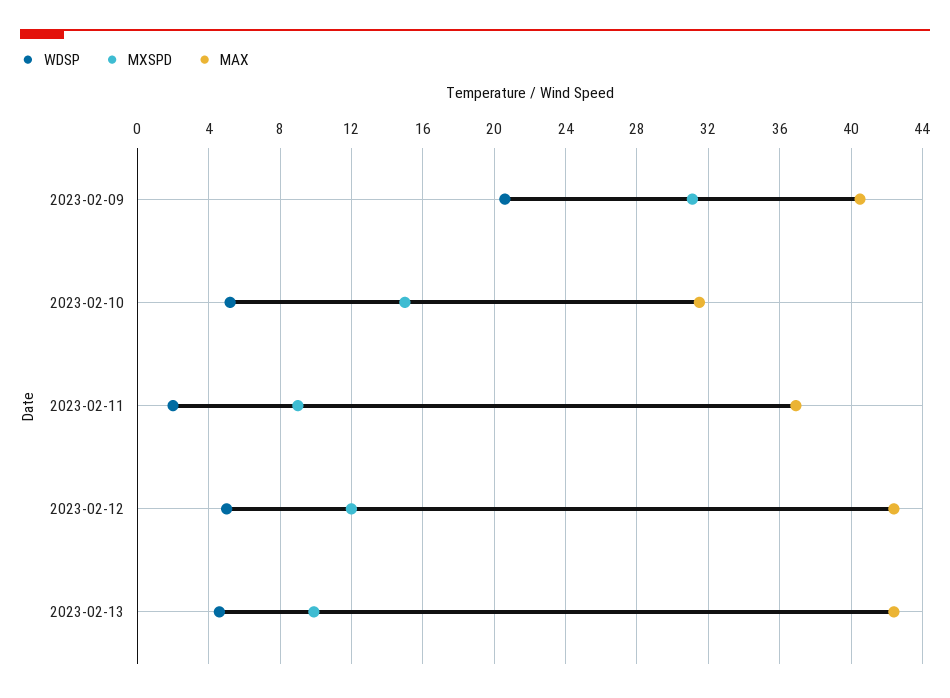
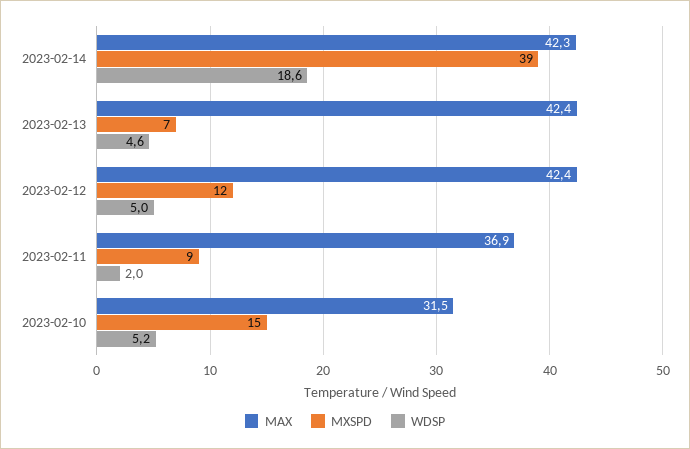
WDSP, 2023-02-09: 20.5 -> none
MXSPD, 2023-02-09: 31 -> none
MAX, 2023-02-09: 40.5 -> none
MXSPD, 2023-02-13: 10 -> 7
MAX, 2023-02-14: none -> 42.3
MXSPD, 2023-02-14: none -> 39
WDSP, 2023-02-14: none -> 18.6

